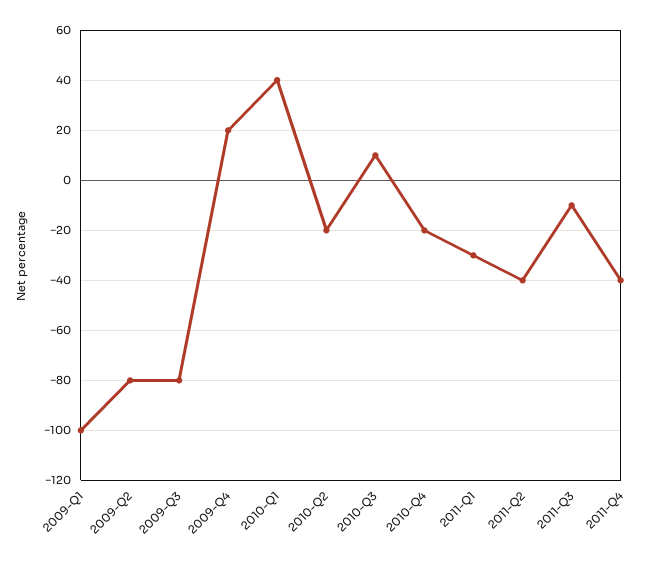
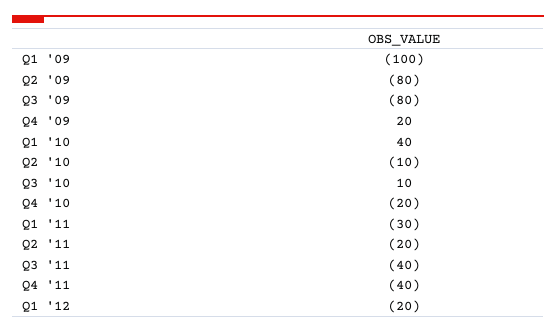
2010-Q2: -20 -> -10
2011-Q2: -40 -> -20
2011-Q3: -10 -> -40
Q1 '12: none -> -20

